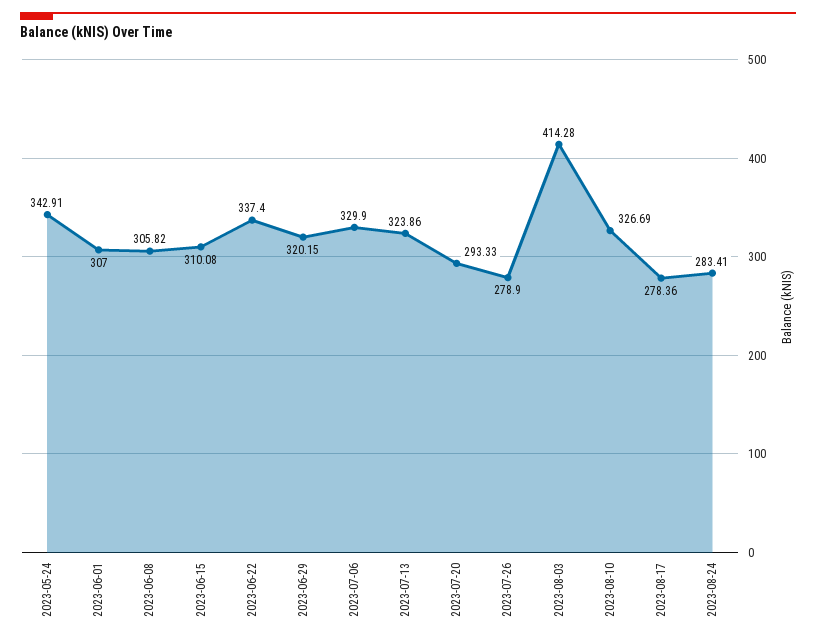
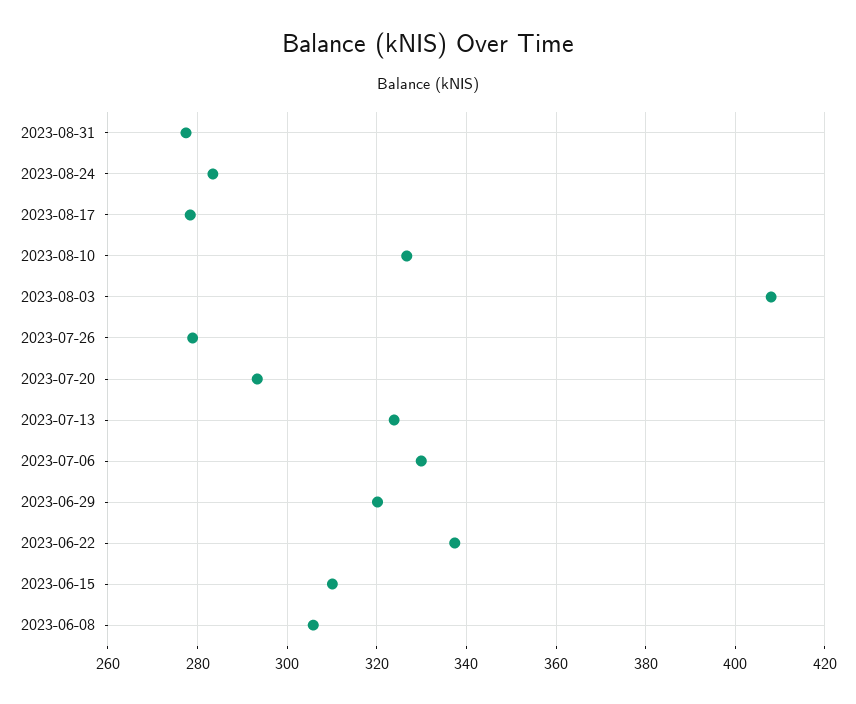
2023-05-24: 342.91 -> none
2023-06-01: 307 -> none
2023-08-03: 414.28 -> 408
2023-08-31: none -> 278

